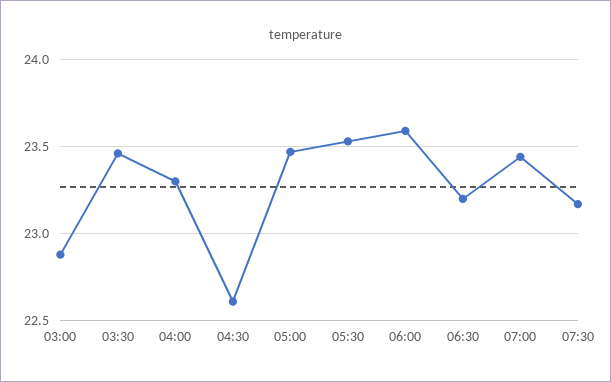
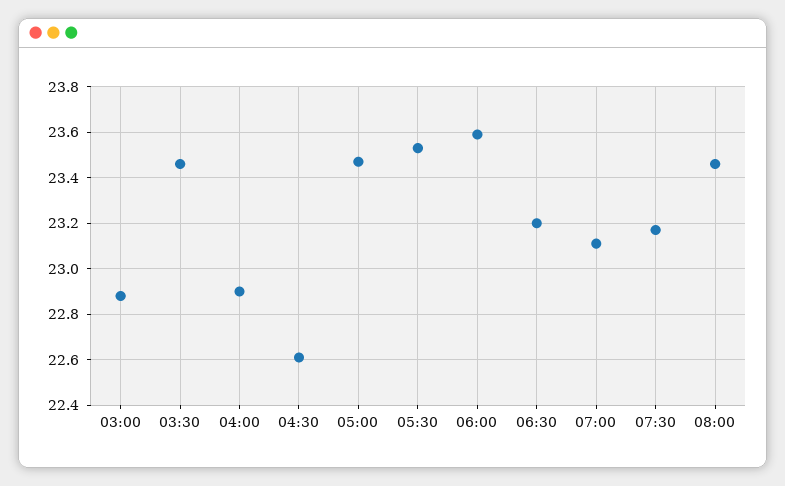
04:00: 23.3 -> 22.9
07:00: 23.45 -> 23.1
08:00: none -> 23.45

